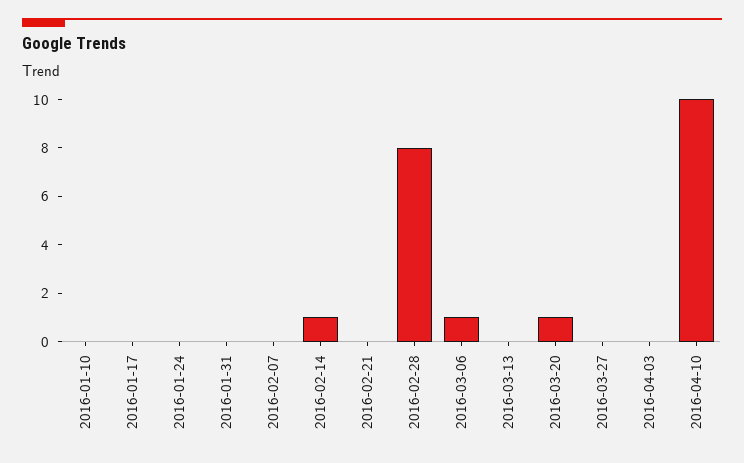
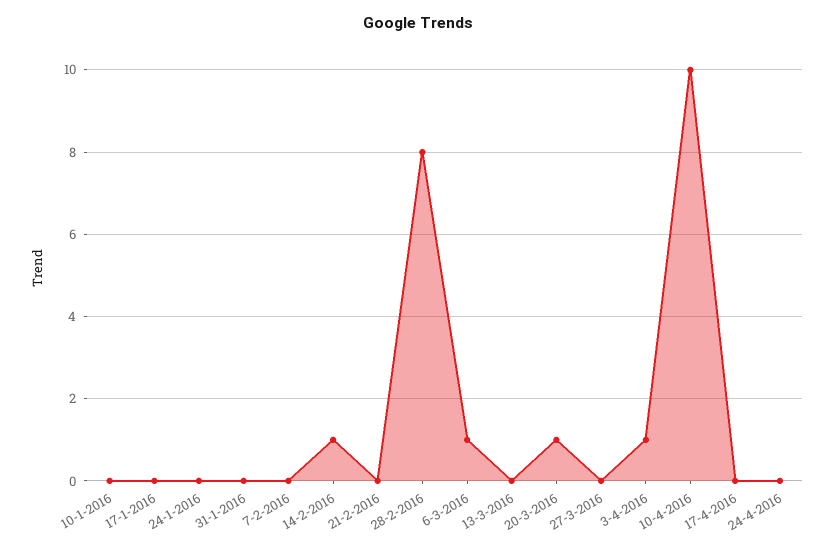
2016-04-03: 0 -> 1
17-4-2016: none -> 0
24-4-2016: none -> 0

